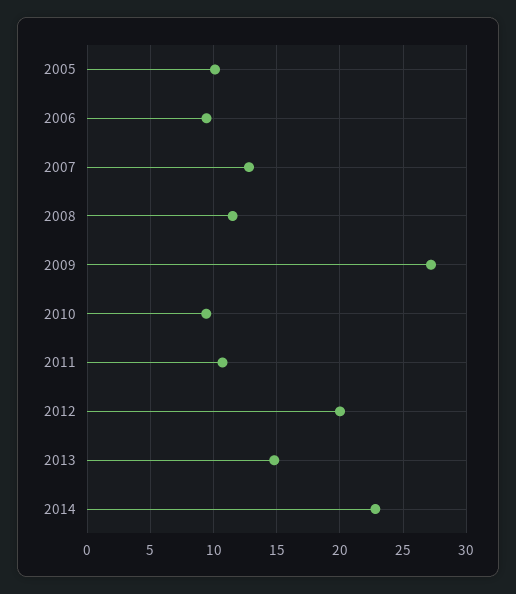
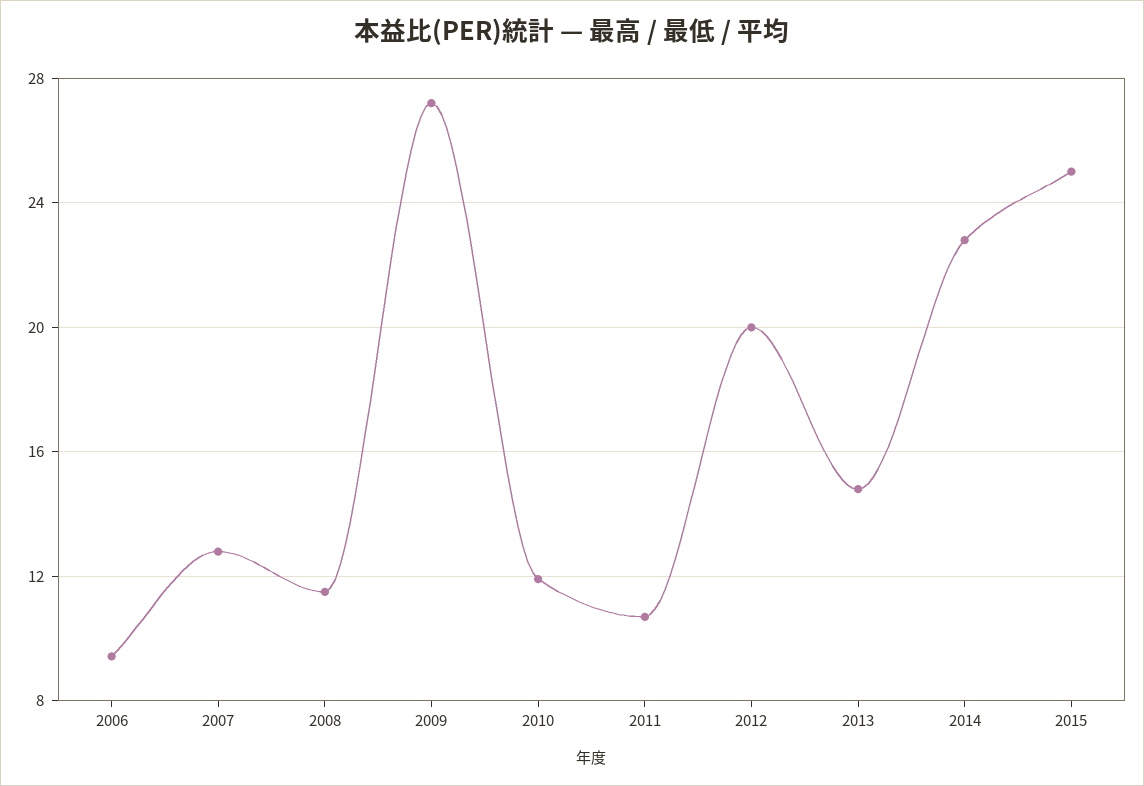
2005: 10 -> none
2010: 9.5 -> 12
2015: none -> 25

